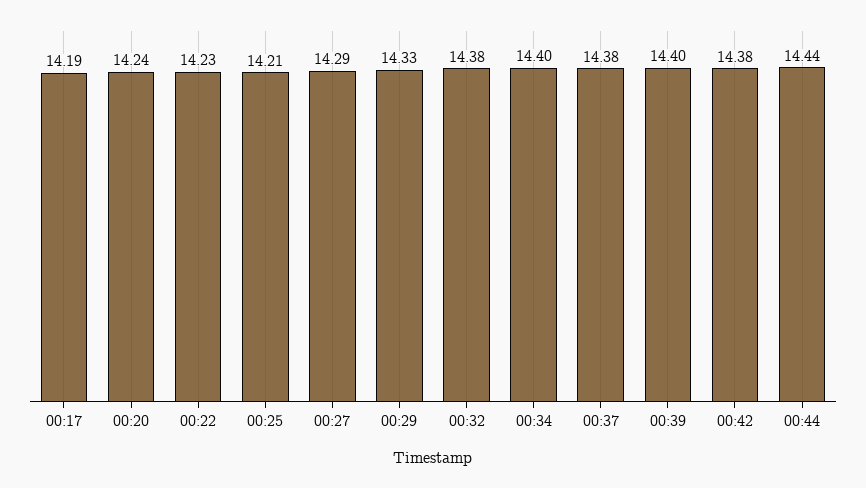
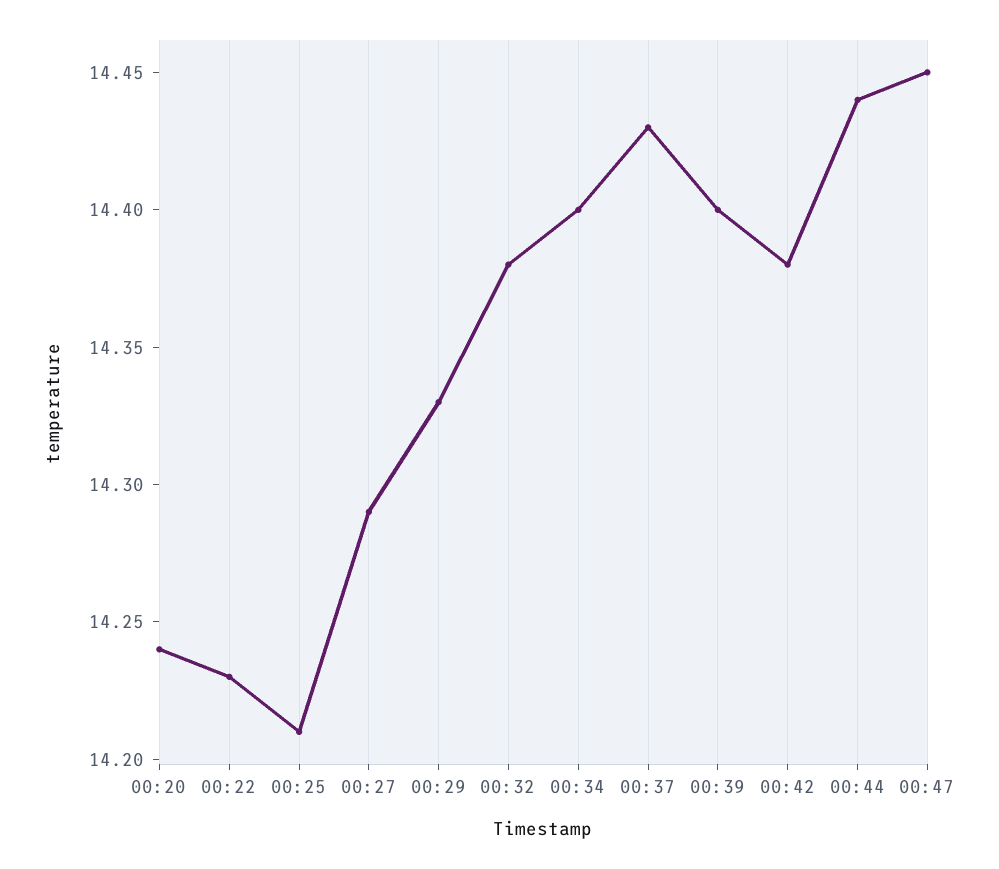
00:17: 14.19 -> none
00:37: 14.38 -> 14.43
00:47: none -> 14.45

